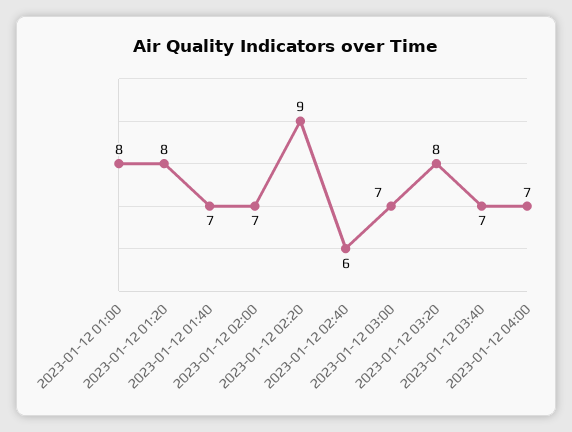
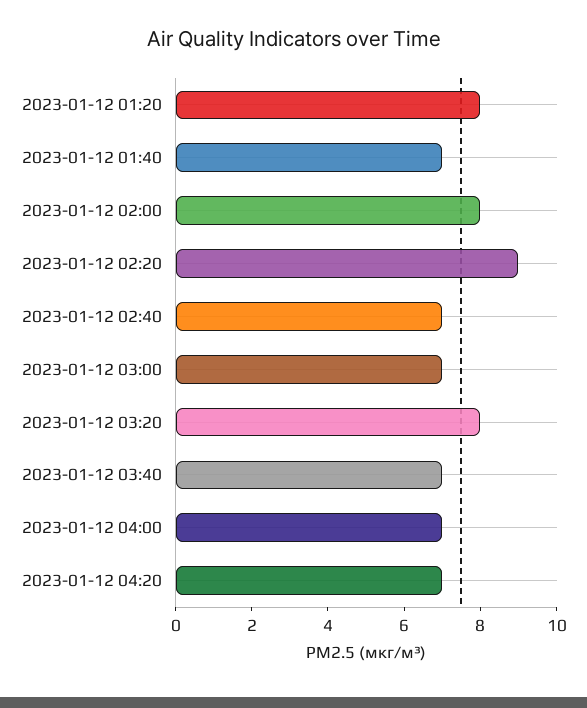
2023-01-12 01:00: 8 -> none
2023-01-12 02:00: 7 -> 8
2023-01-12 02:40: 6 -> 7
2023-01-12 04:20: none -> 7

